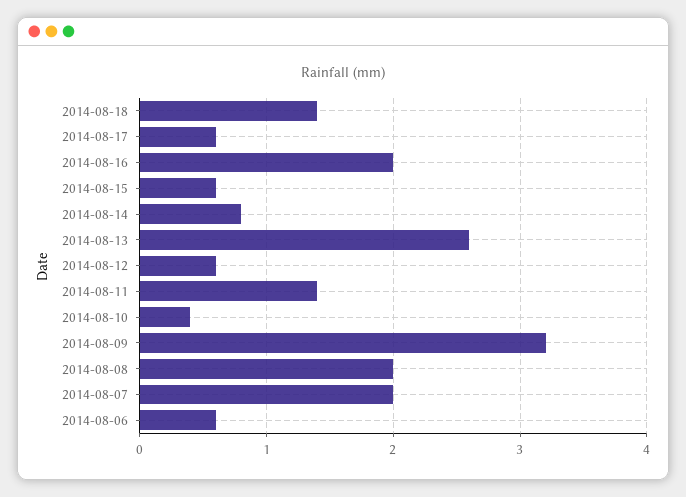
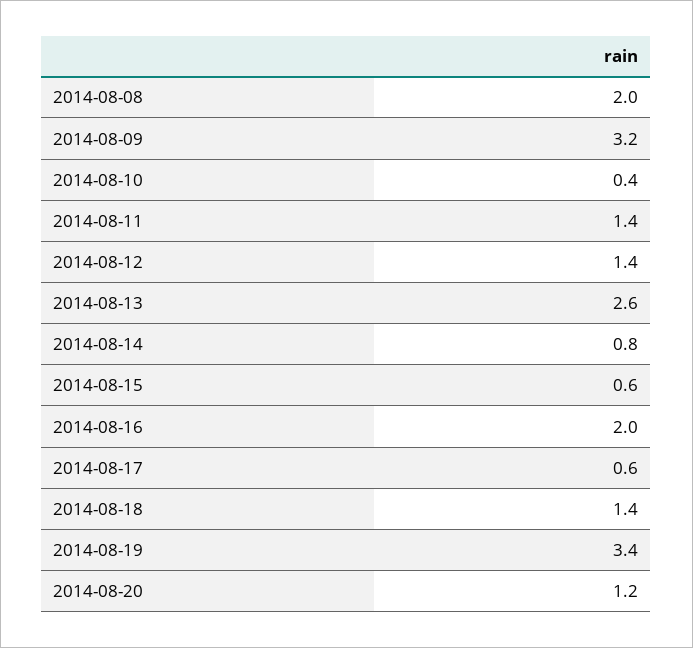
2014-08-12: 0.6 -> 1.4
2014-08-07: 2 -> none
2014-08-06: 0.6 -> none
2014-08-19: none -> 3.4
2014-08-20: none -> 1.2

